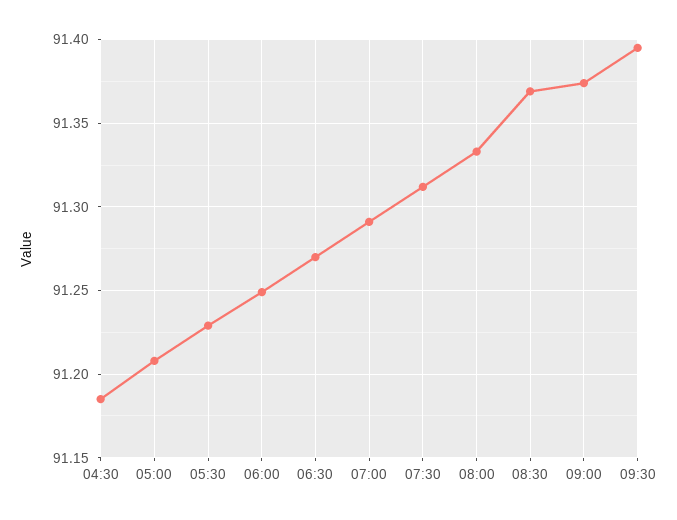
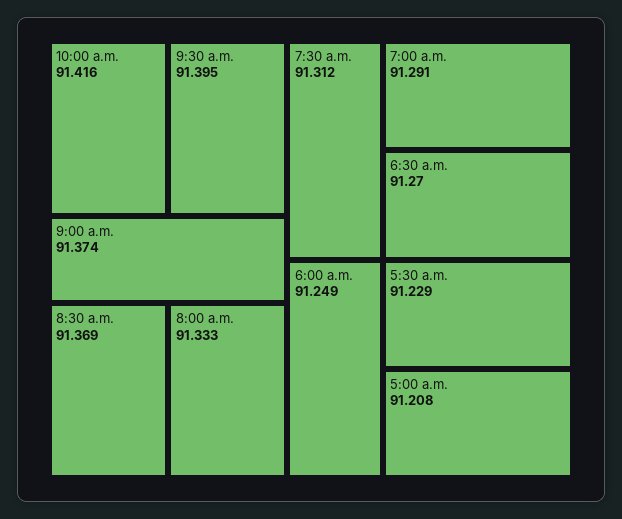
04:30: 91.185 -> none
10:00 a.m.: none -> 91.416

